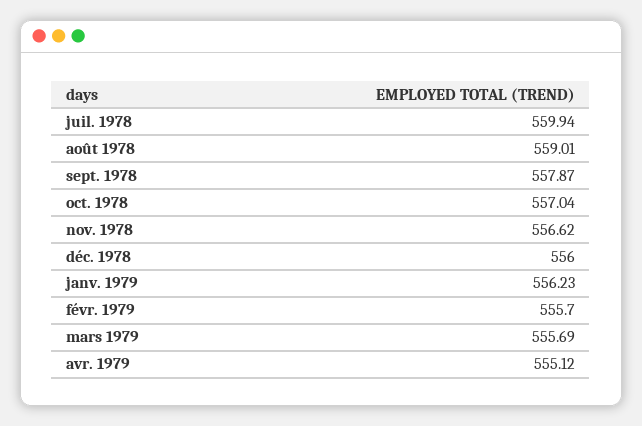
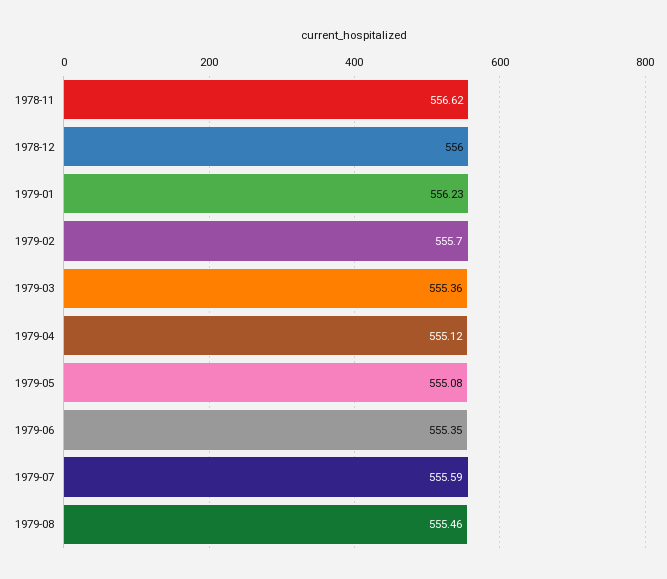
juil. 1978: 559.94 -> none
août 1978: 559.01 -> none
sept. 1978: 557.87 -> none
oct. 1978: 557.04 -> none
mars 1979: 555.69 -> 555.36
1979-05: none -> 555.08
1979-06: none -> 555.35
1979-07: none -> 555.59
1979-08: none -> 555.46

